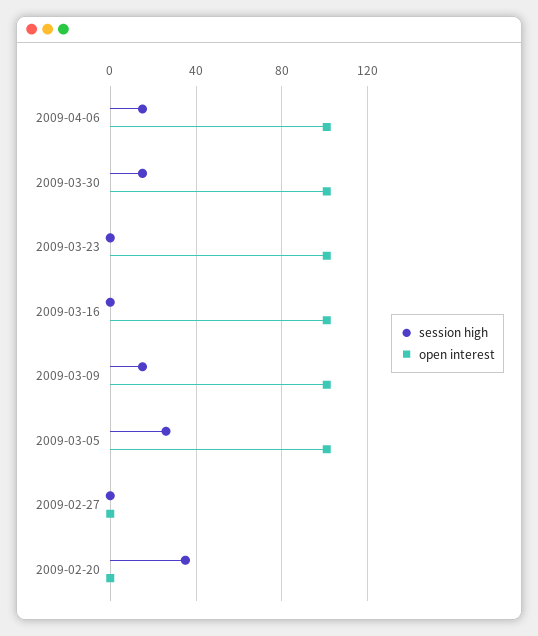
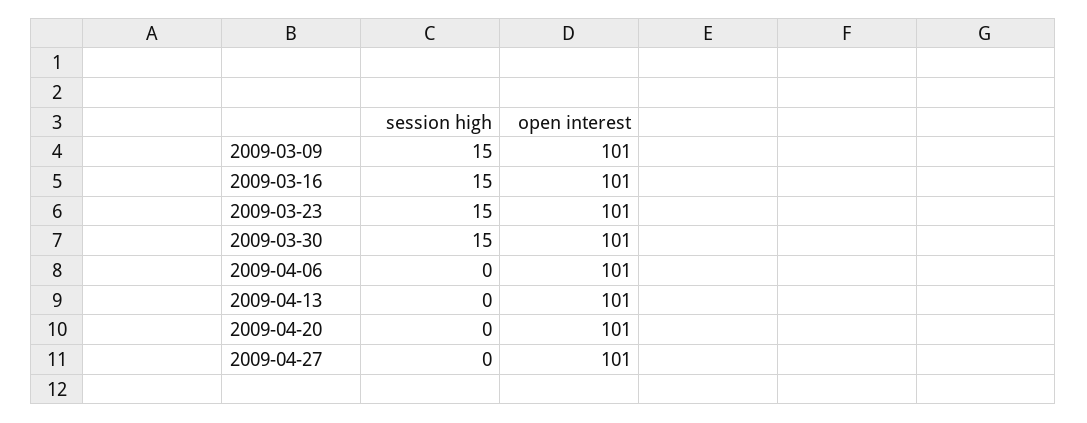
session high, 2009-04-06: 15 -> 0
session high, 2009-03-23: 0 -> 15
session high, 2009-03-16: 0 -> 15
session high, 2009-03-05: 25 -> none
open interest, 2009-03-05: 100 -> none
session high, 2009-02-27: 0 -> none
open interest, 2009-02-27: 0 -> none
session high, 2009-02-20: 35 -> none
open interest, 2009-02-20: 0 -> none
session high, 2009-04-13: none -> 0
open interest, 2009-04-13: none -> 101
session high, 2009-04-20: none -> 0
open interest, 2009-04-20: none -> 101
session high, 2009-04-27: none -> 0
open interest, 2009-04-27: none -> 101

